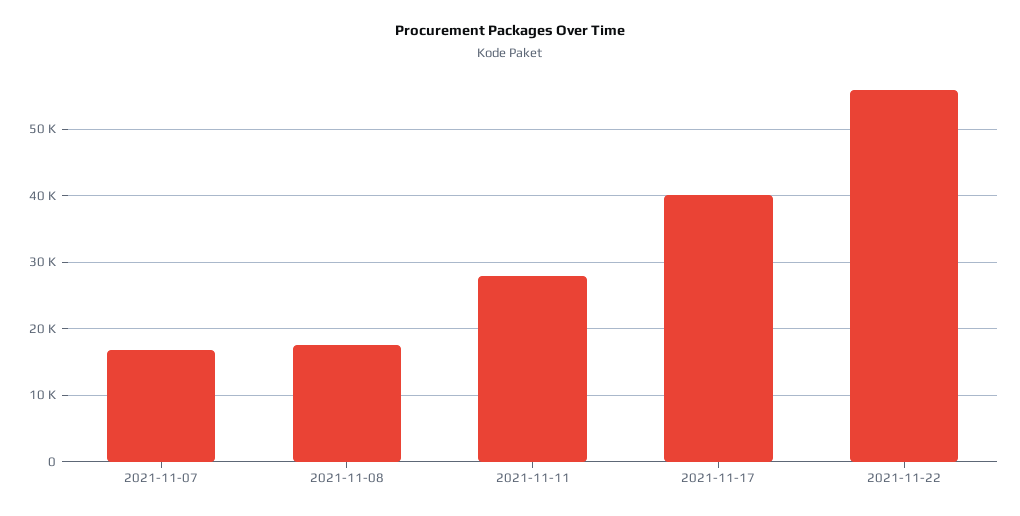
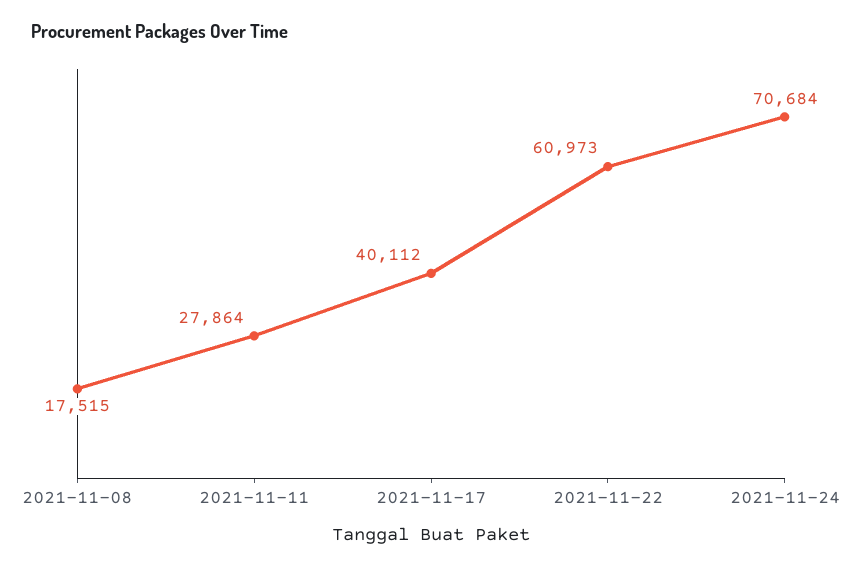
2021-11-07: 17000 -> none
2021-11-22: 56000 -> 60973
2021-11-24: none -> 70684

